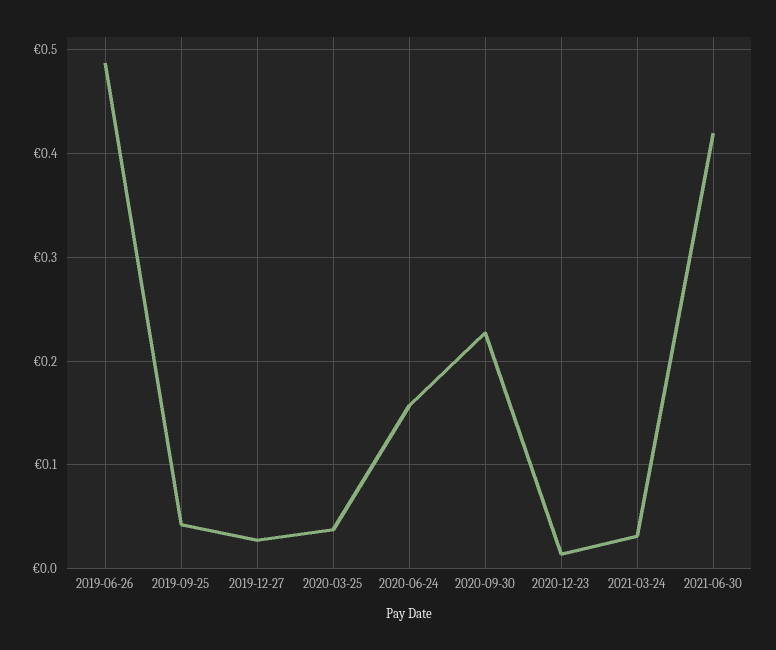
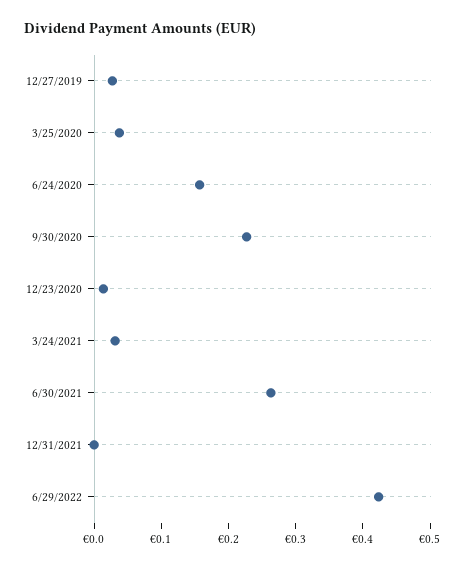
2019-06-26: 0.49 -> none
2019-09-25: 0.04 -> none
2021-06-30: 0.42 -> 0.26
12/31/2021: none -> 0
6/29/2022: none -> 0.42

